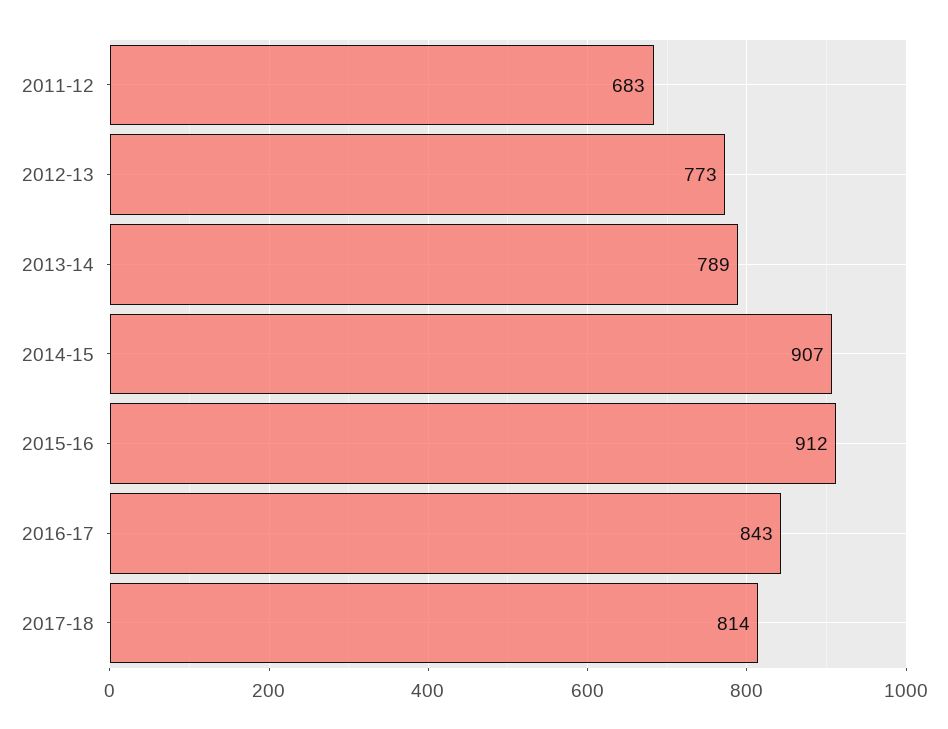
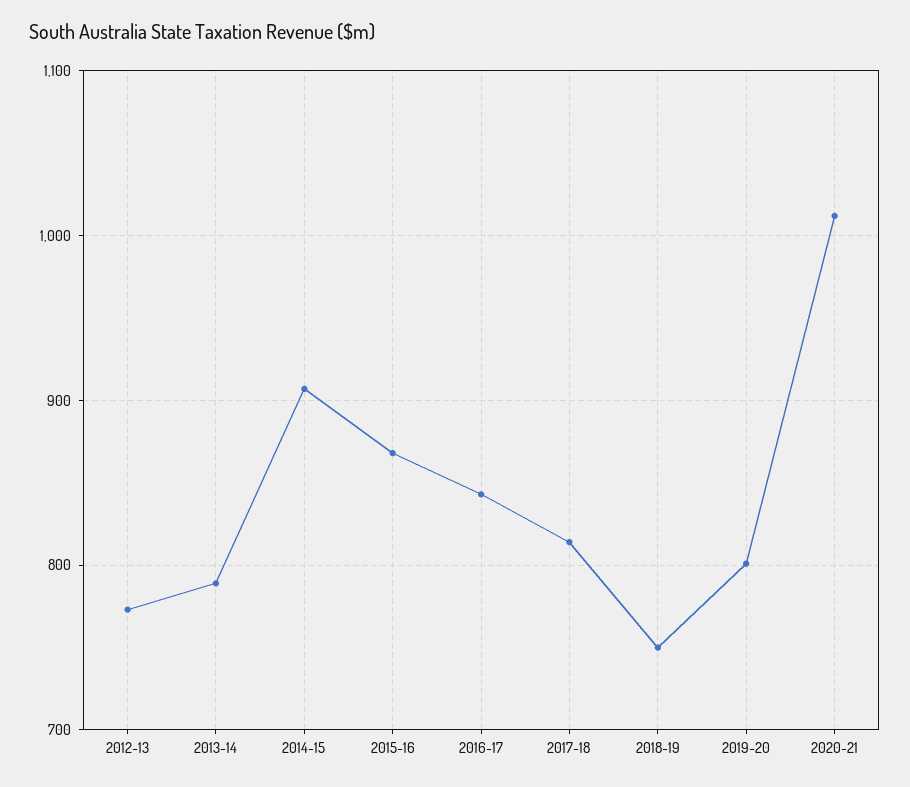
2011-12: 683 -> none
2015-16: 912 -> 870
2018-19: none -> 750
2019-20: none -> 800
2020-21: none -> 1010

